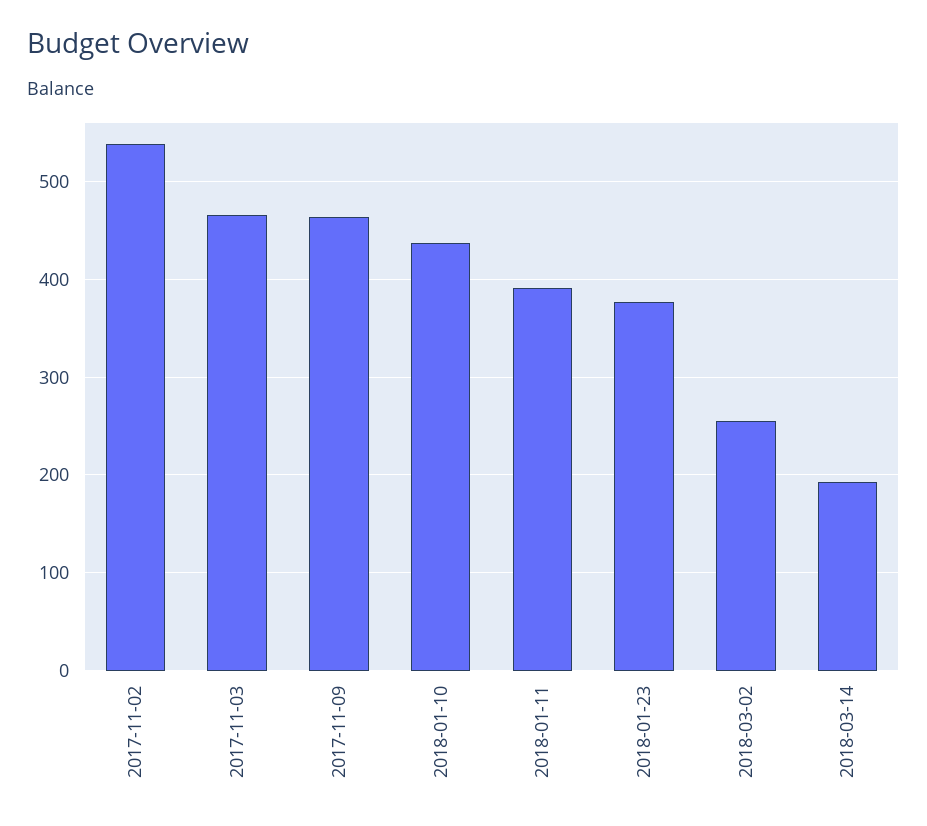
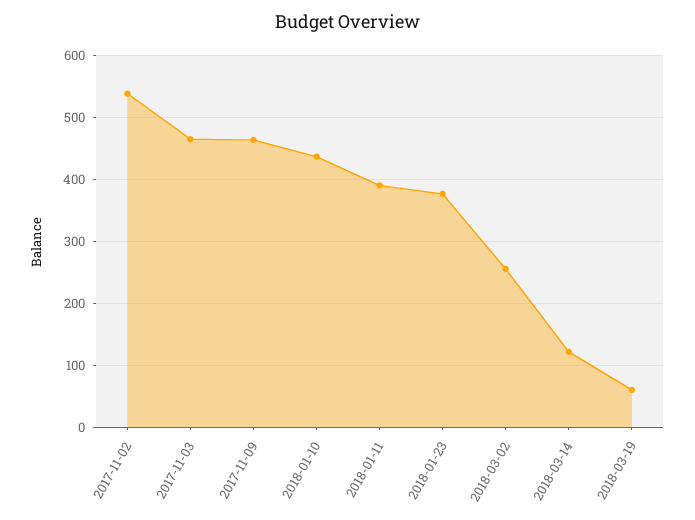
2018-03-14: 190 -> 120
2018-03-19: none -> 60

